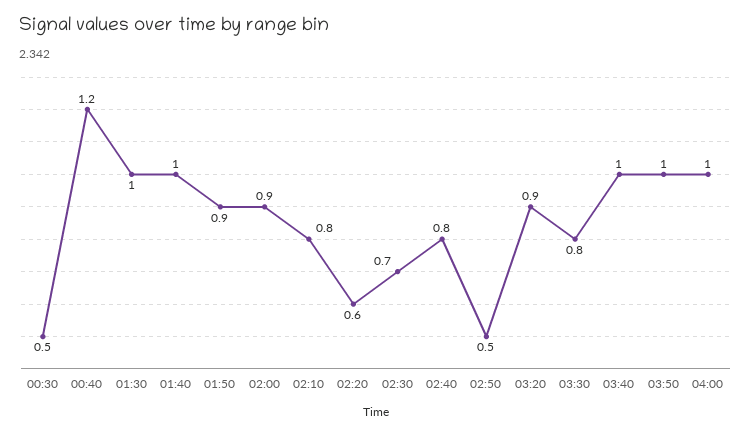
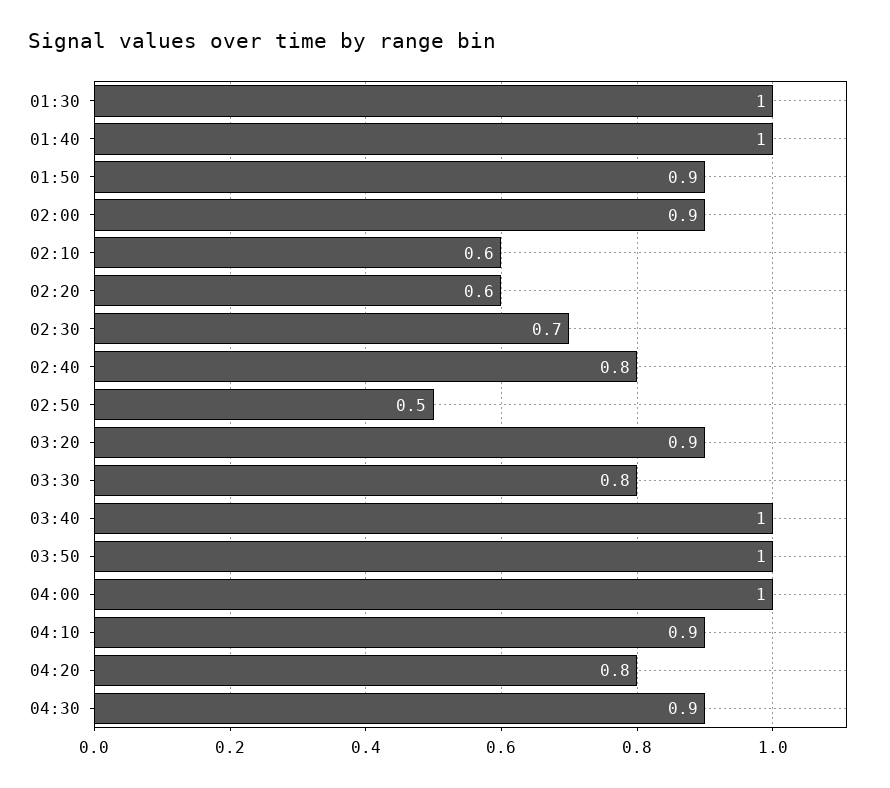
00:30: 0.5 -> none
00:40: 1.2 -> none
02:10: 0.8 -> 0.6
04:10: none -> 0.9
04:20: none -> 0.8
04:30: none -> 0.9

